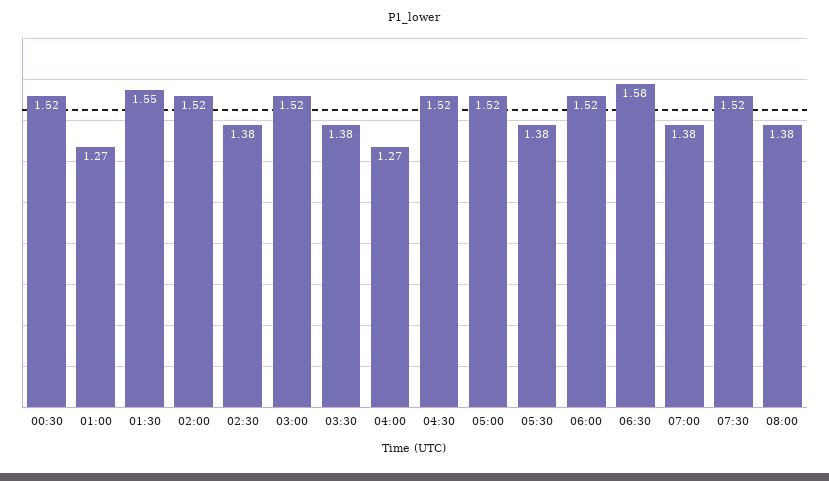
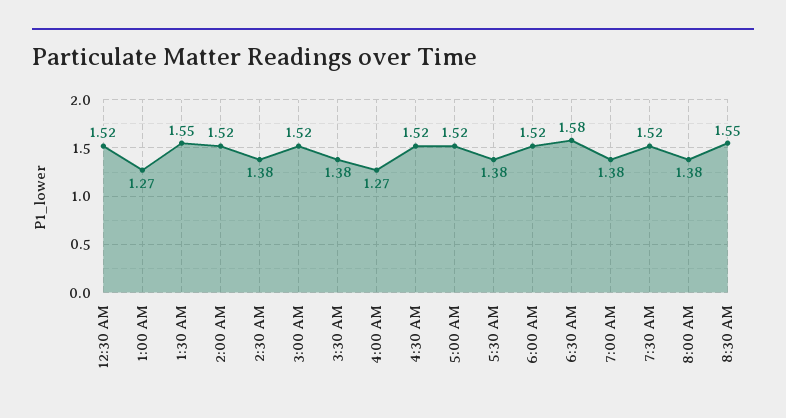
8:30 AM: none -> 1.55

